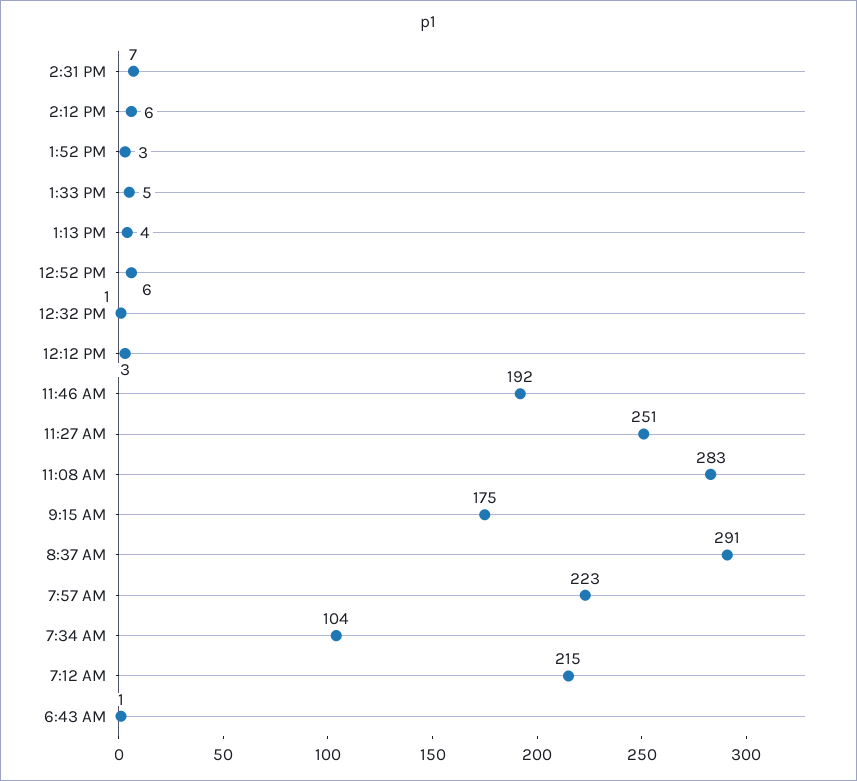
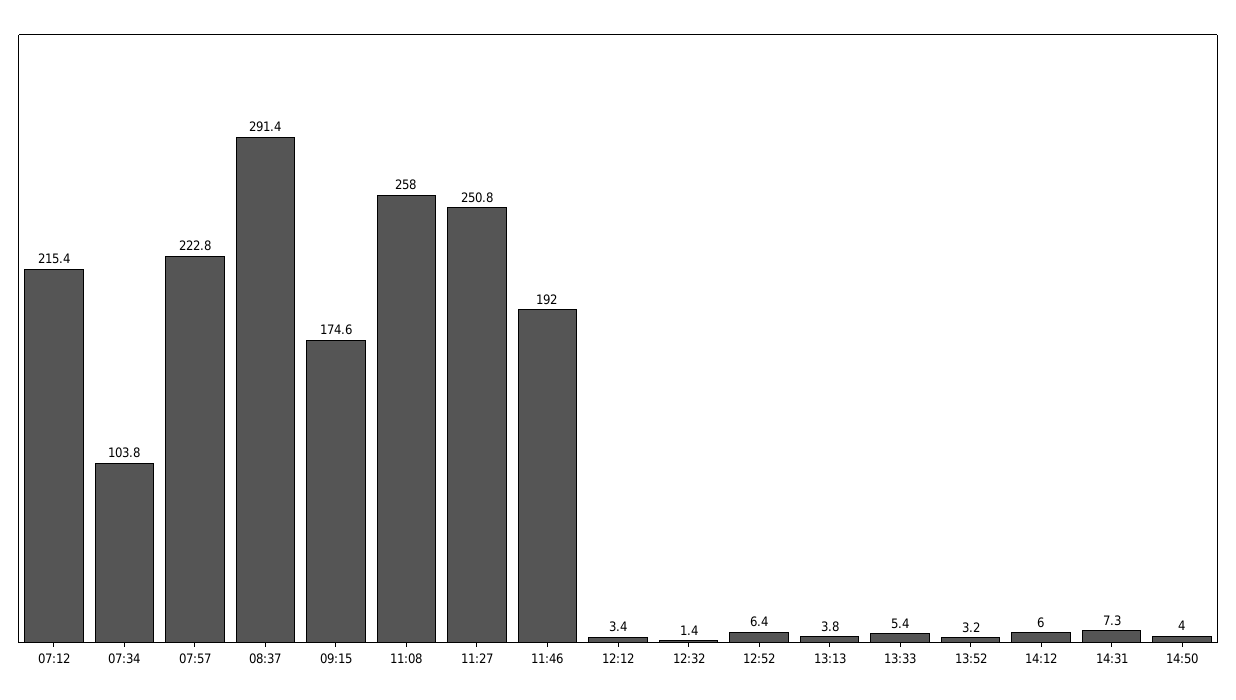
11:08 AM: 283 -> 258
6:43 AM: 1 -> none
14:50: none -> 4

